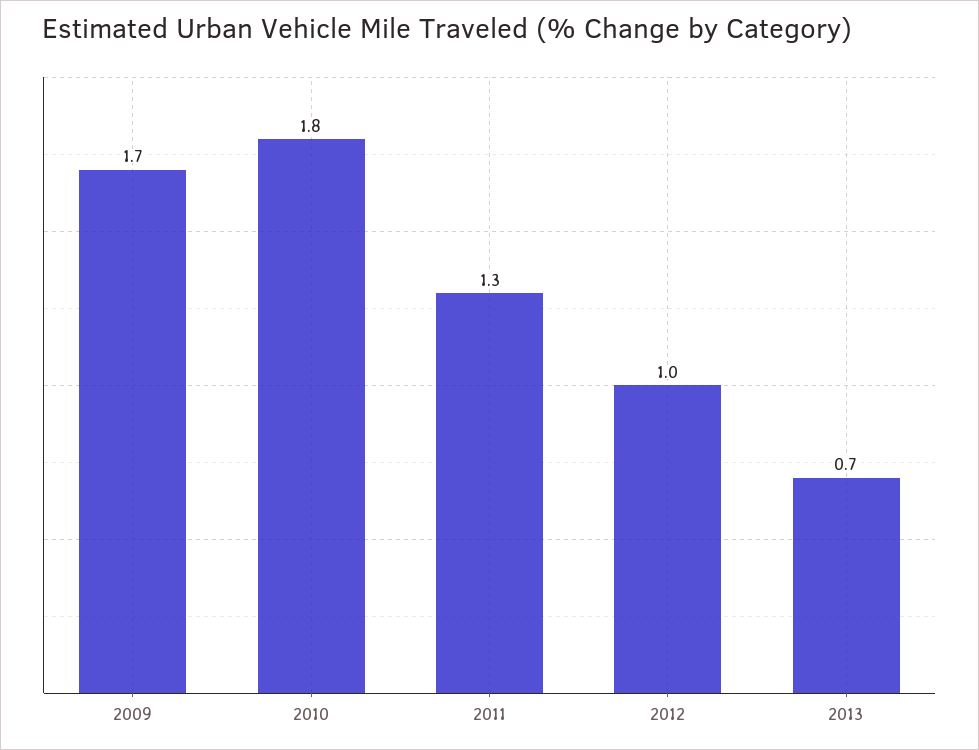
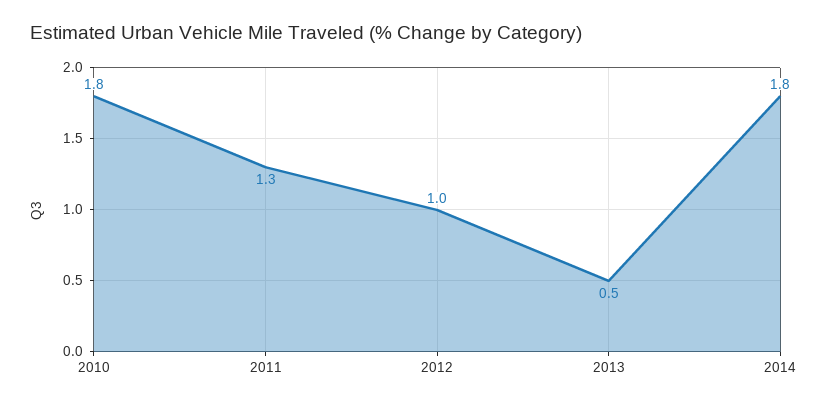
2009: 1.7 -> none
2013: 0.7 -> 0.5
2014: none -> 1.8

